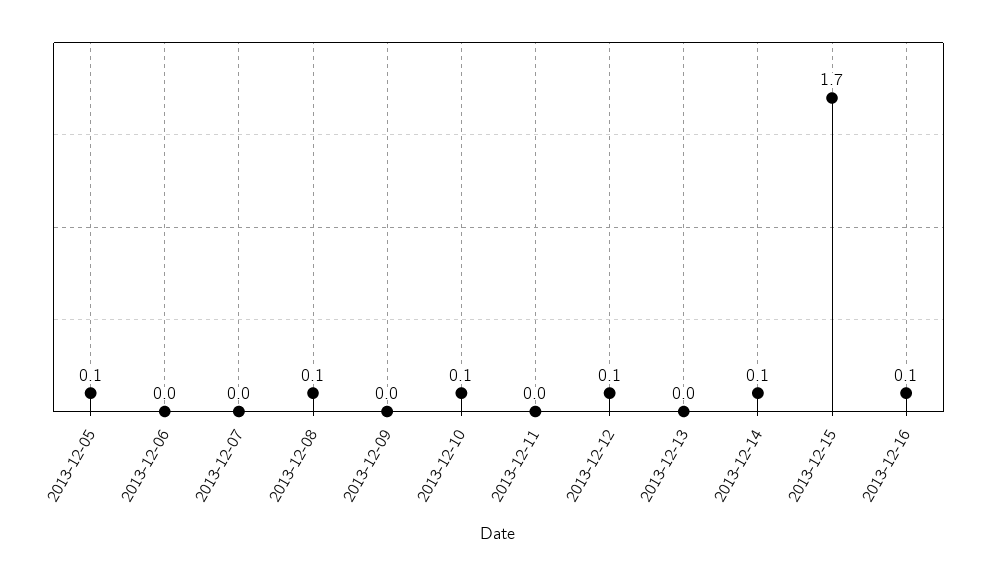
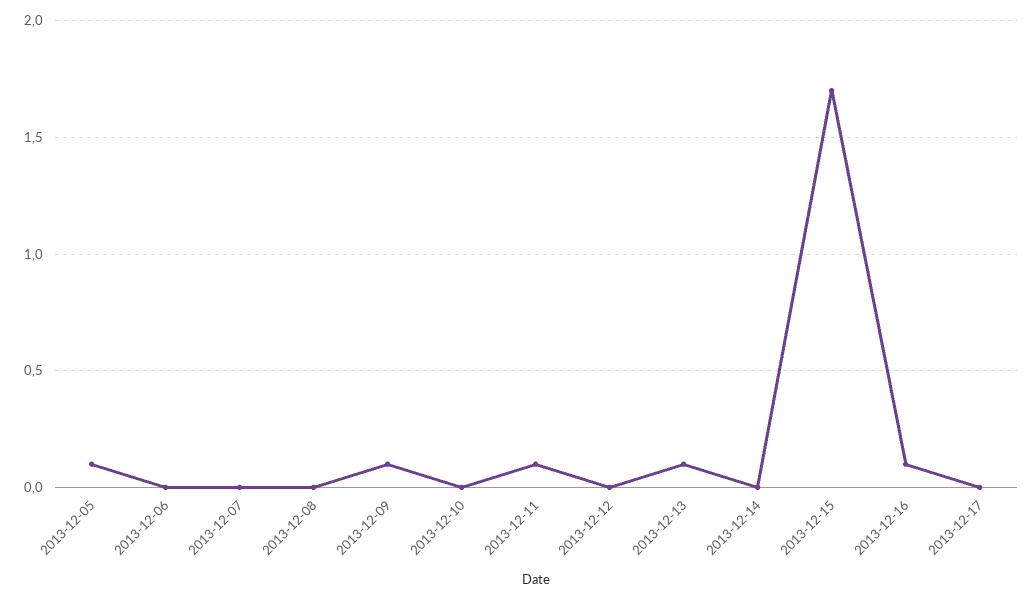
2013-12-08: 0.1 -> 0
2013-12-09: 0 -> 0.1
2013-12-10: 0.1 -> 0
2013-12-11: 0 -> 0.1
2013-12-12: 0.1 -> 0
2013-12-13: 0 -> 0.1
2013-12-14: 0.1 -> 0
2013-12-17: none -> 0

